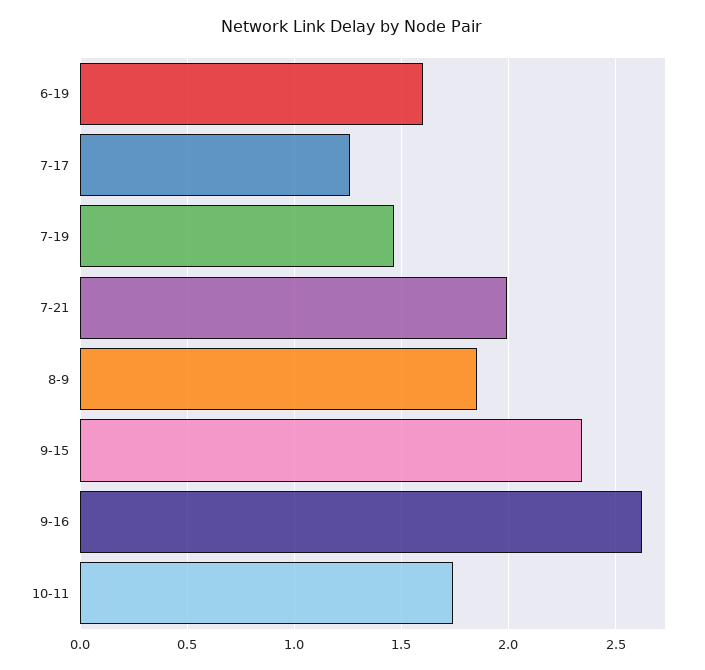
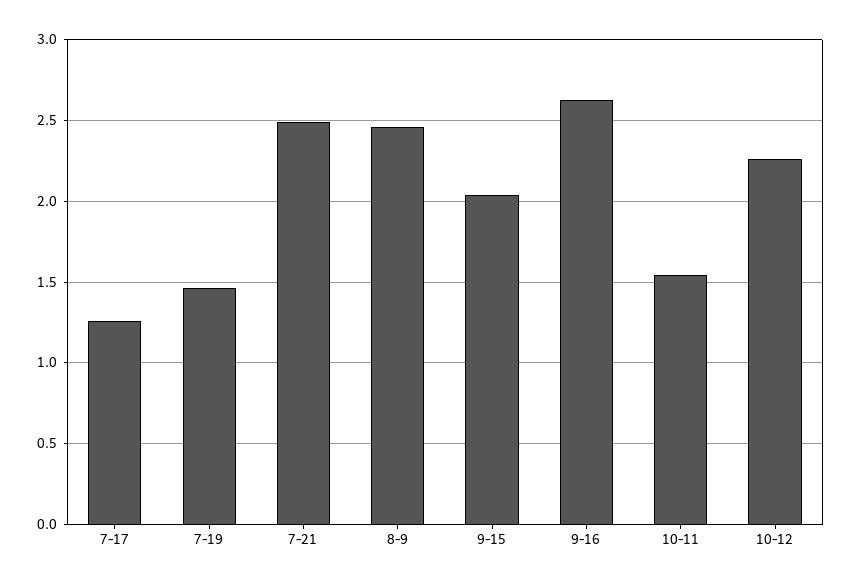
6-19: 1.6 -> none
7-21: 2 -> 2.5
8-9: 1.85 -> 2.45
9-15: 2.35 -> 2.05
10-11: 1.75 -> 1.55
10-12: none -> 2.25

